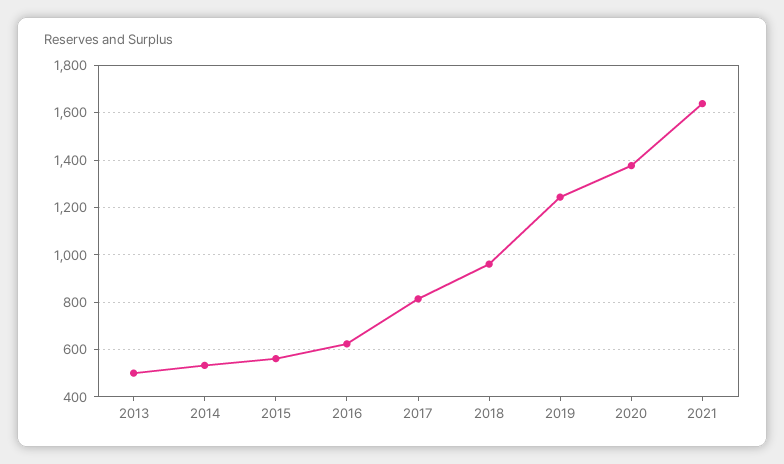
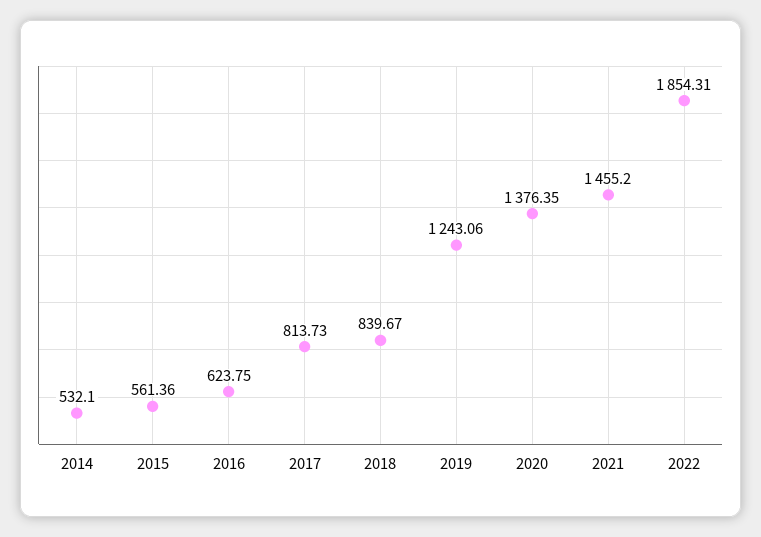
2013: 500 -> none
2018: 950 -> 839.67
2021: 1650 -> 1455.2
2022: none -> 1854.31

